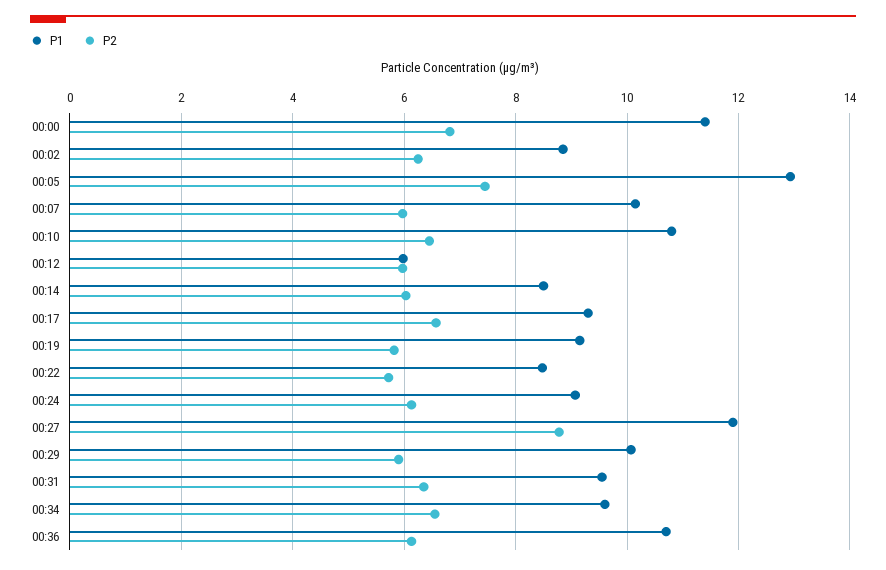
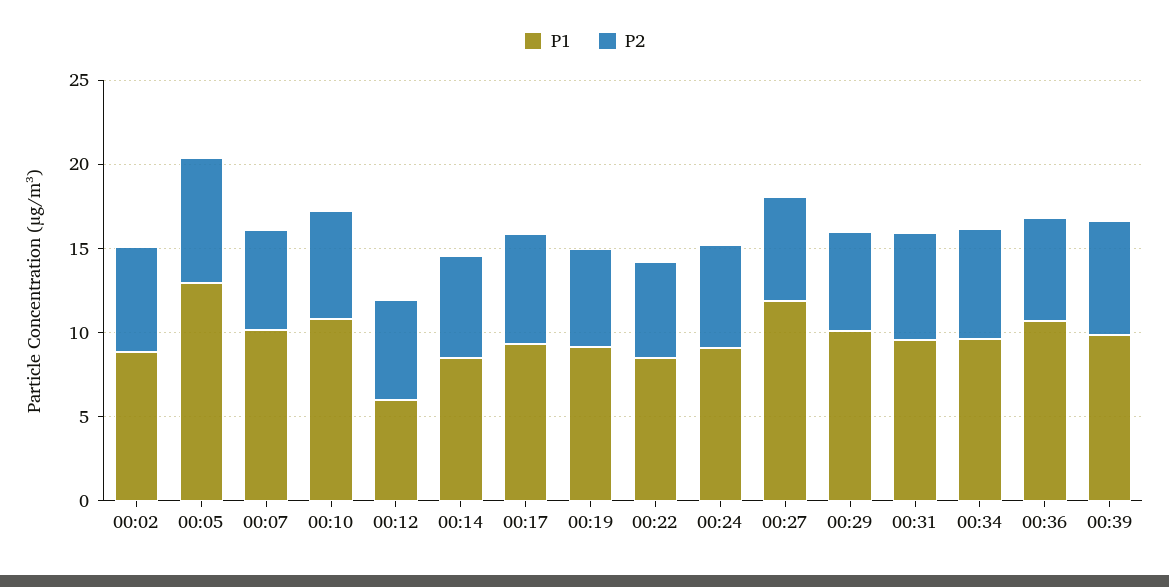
P1, 00:00: 11.4 -> none
P2, 00:00: 6.8 -> none
P2, 00:27: 8.8 -> 6
P1, 00:39: none -> 10
P2, 00:39: none -> 7

